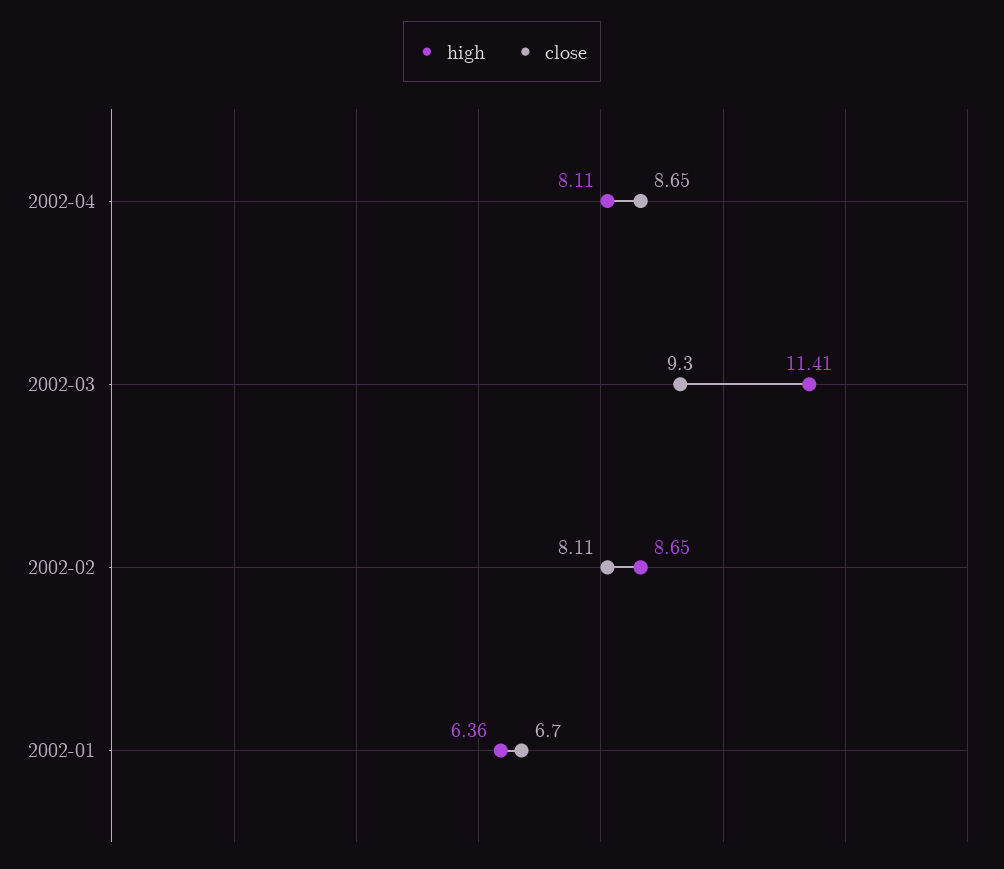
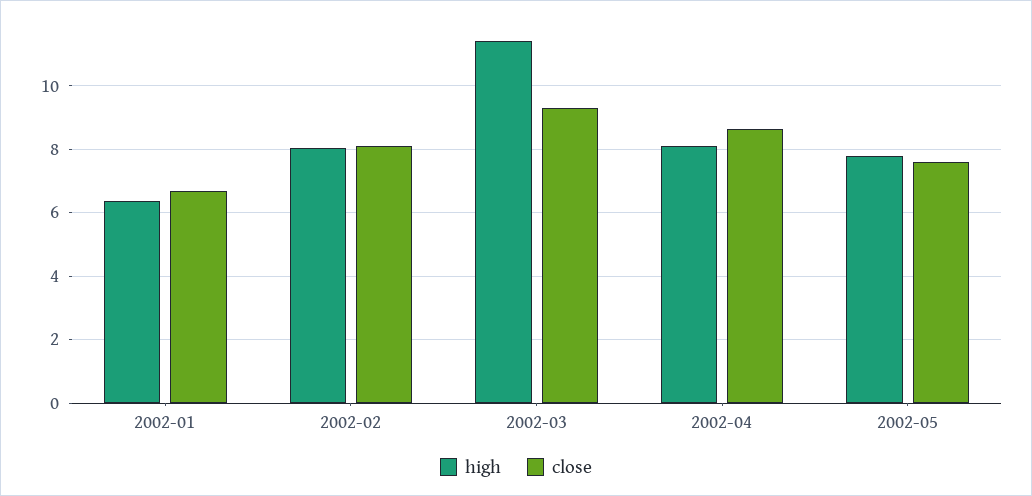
high, 2002-02: 8.65 -> 8
high, 2002-05: none -> 7.8
close, 2002-05: none -> 7.6

